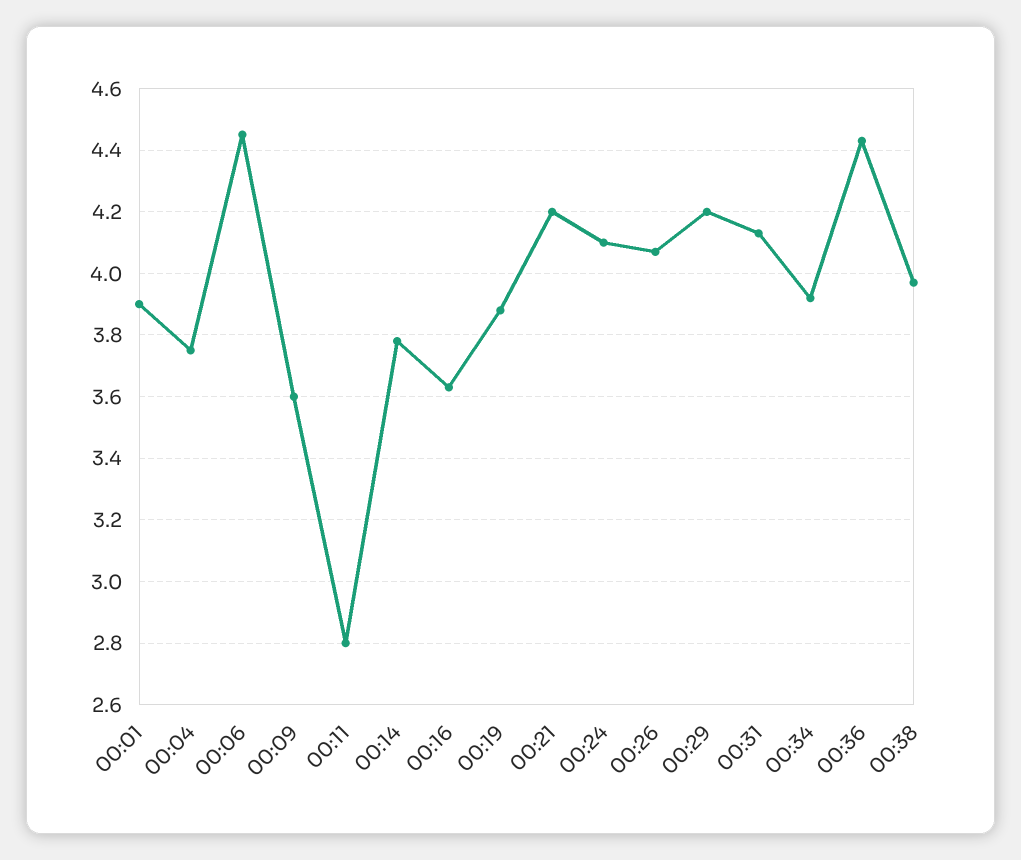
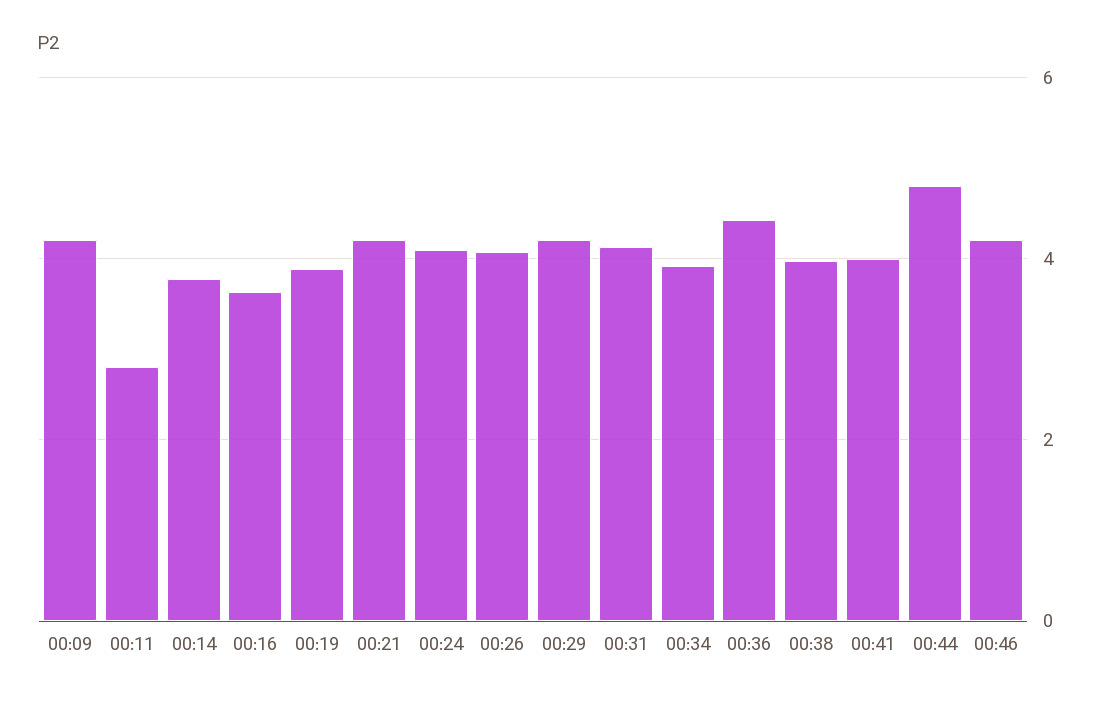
00:01: 3.9 -> none
00:04: 3.75 -> none
00:06: 4.45 -> none
00:09: 3.6 -> 4.2
00:41: none -> 4
00:44: none -> 4.8
00:46: none -> 4.2

